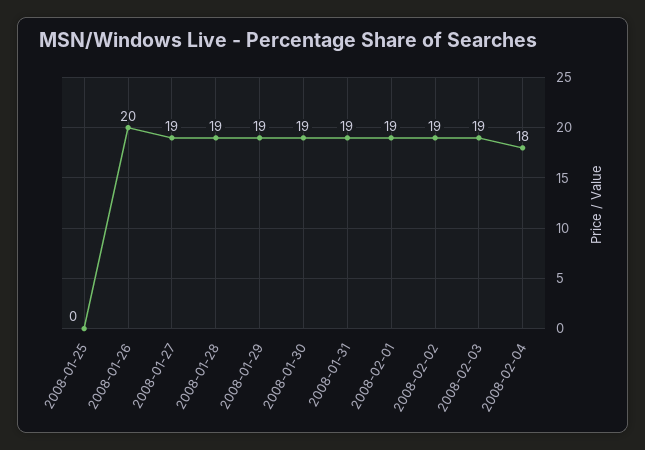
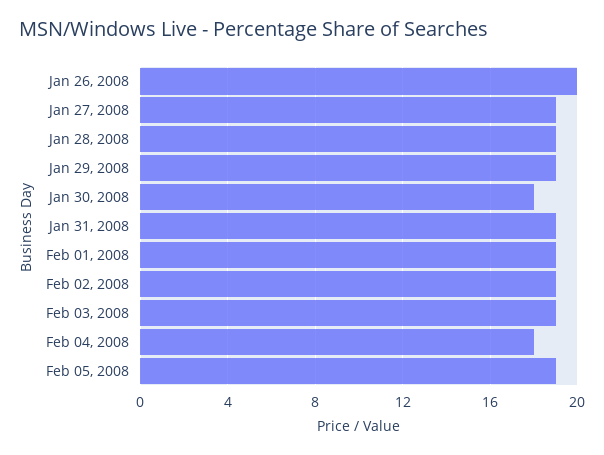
2008-01-25: 0 -> none
2008-01-30: 19 -> 18
Feb 05, 2008: none -> 19

